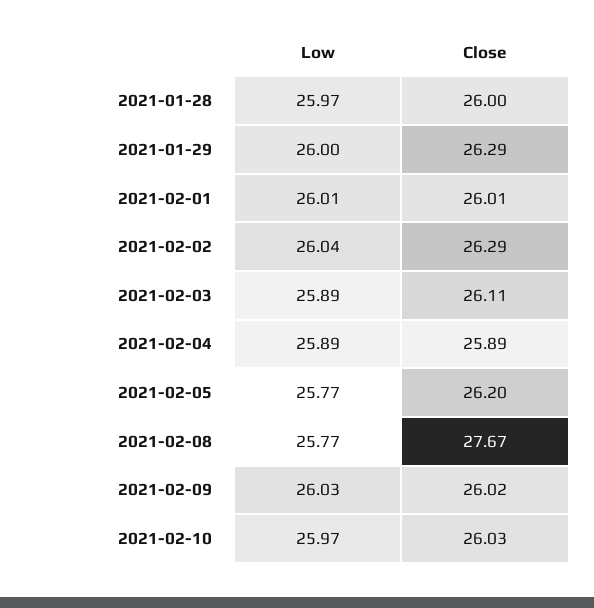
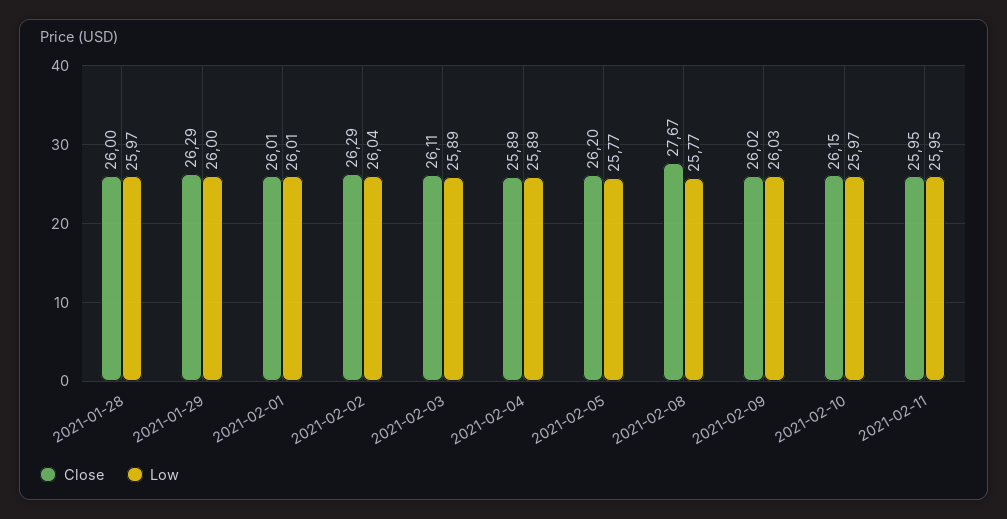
Close, 2021-02-10: 26.03 -> 26.15
Close, 2021-02-11: none -> 25.95
Low, 2021-02-11: none -> 25.95

